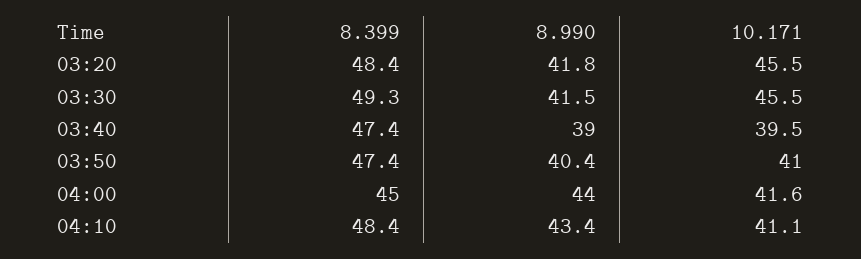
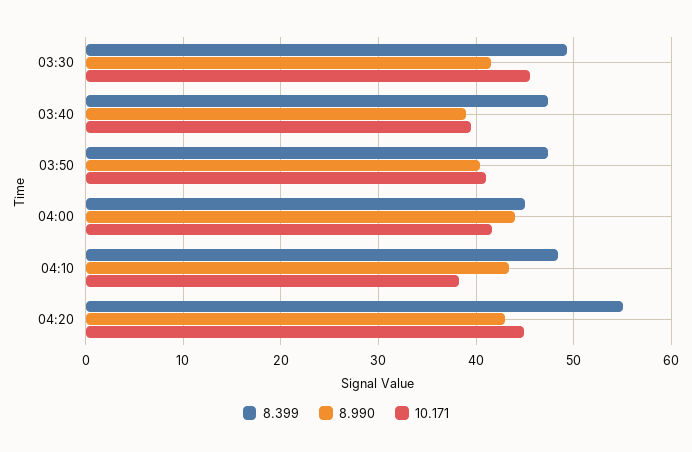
8.399, 03:20: 48.4 -> none
8.990, 03:20: 41.8 -> none
10.171, 03:20: 45.5 -> none
10.171, 04:10: 41.1 -> 38
8.399, 04:20: none -> 55
8.990, 04:20: none -> 43
10.171, 04:20: none -> 45

